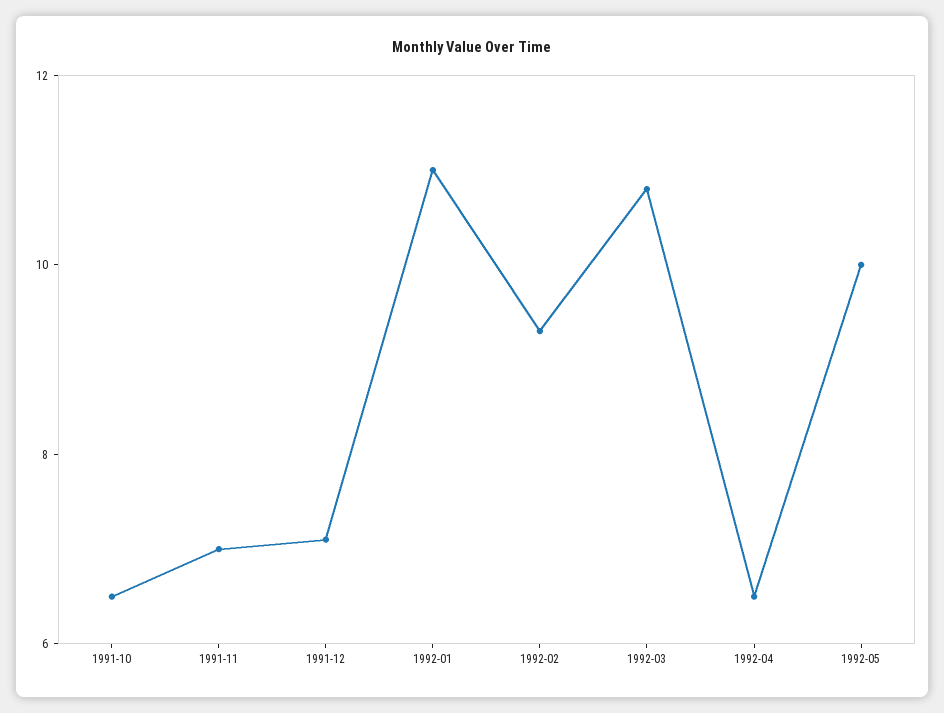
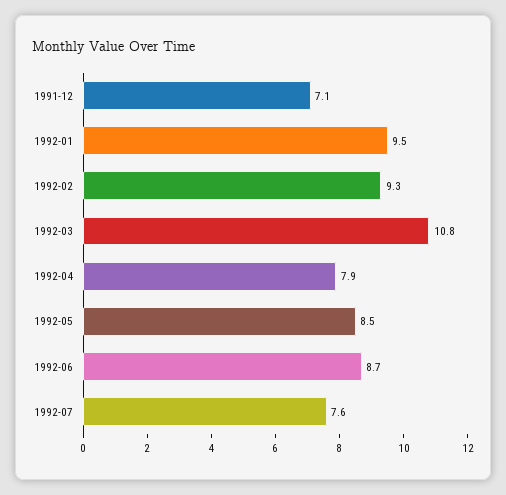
1991-10: 6.5 -> none
1991-11: 7 -> none
1992-01: 11 -> 9.5
1992-04: 6.5 -> 7.9
1992-05: 10 -> 8.5
1992-06: none -> 8.7
1992-07: none -> 7.6

